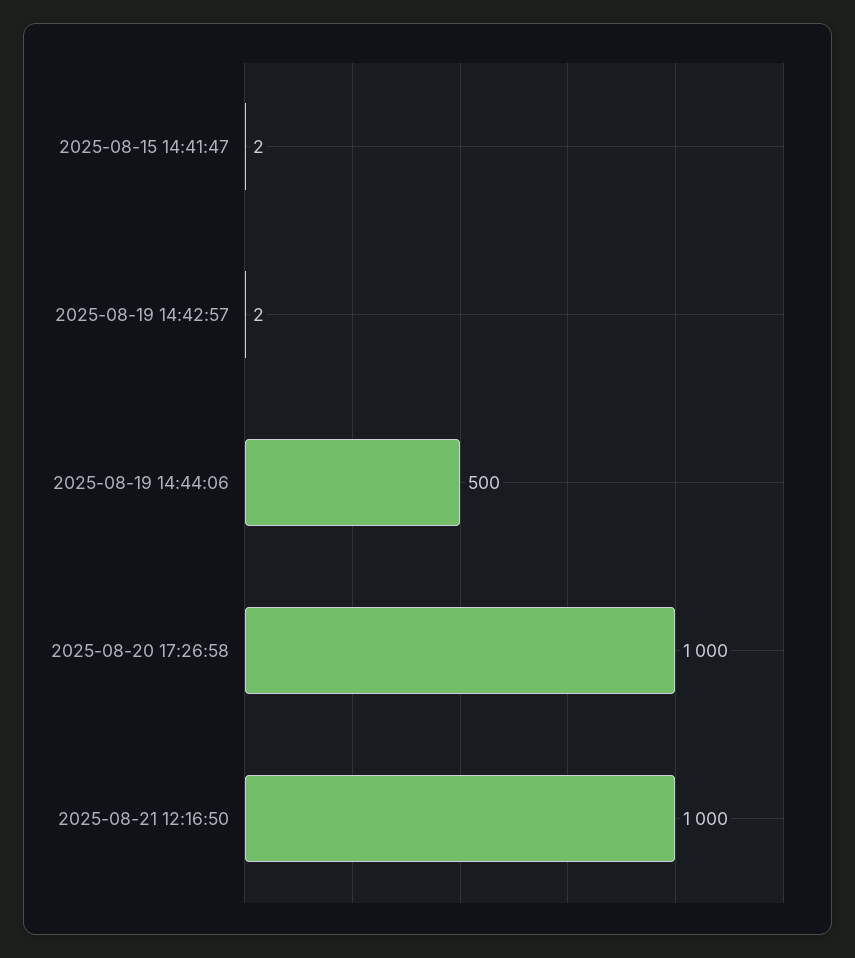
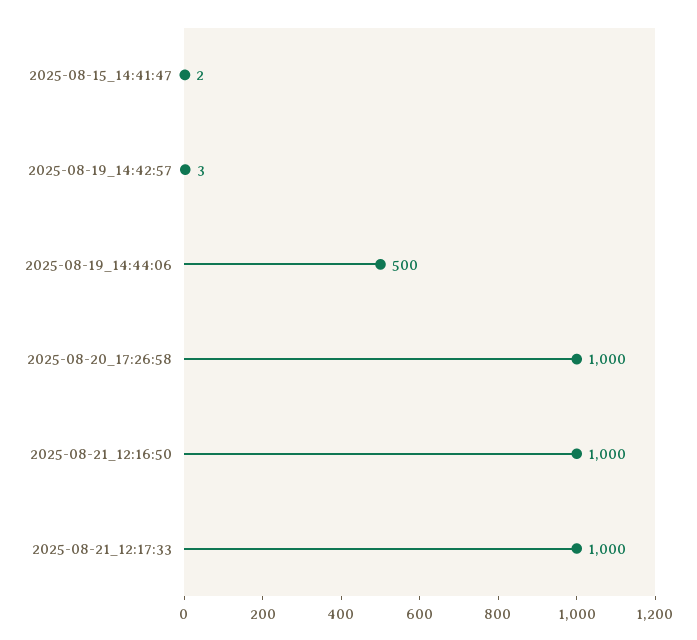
2025-08-19 14:42:57: 2 -> 3
2025-08-21_12:17:33: none -> 1000

